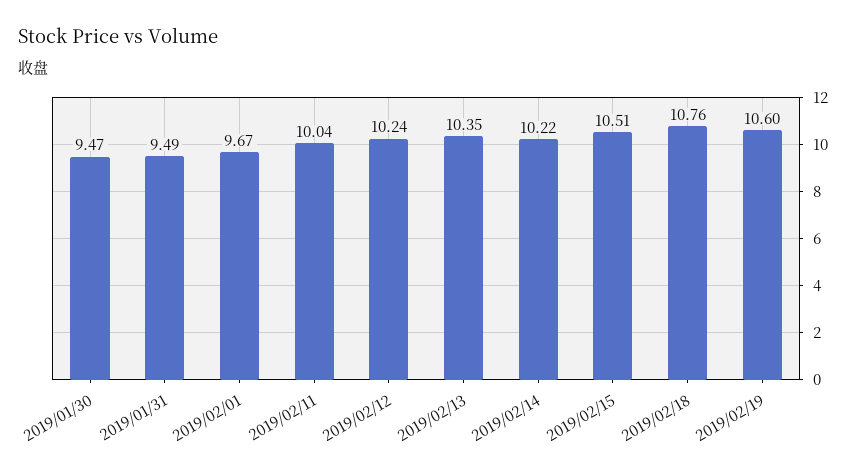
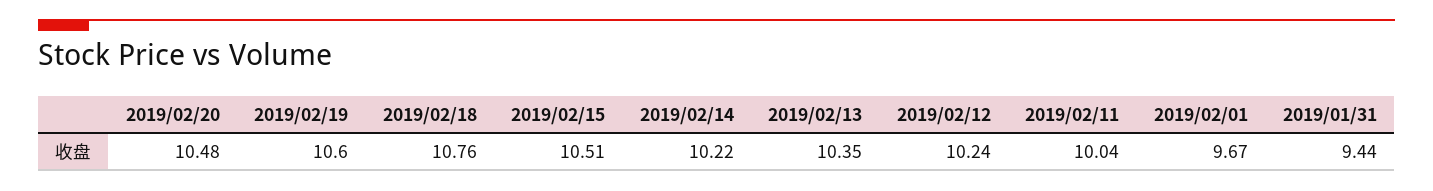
2019/01/30: 9.47 -> none
2019/01/31: 9.49 -> 9.44
2019/02/20: none -> 10.48

